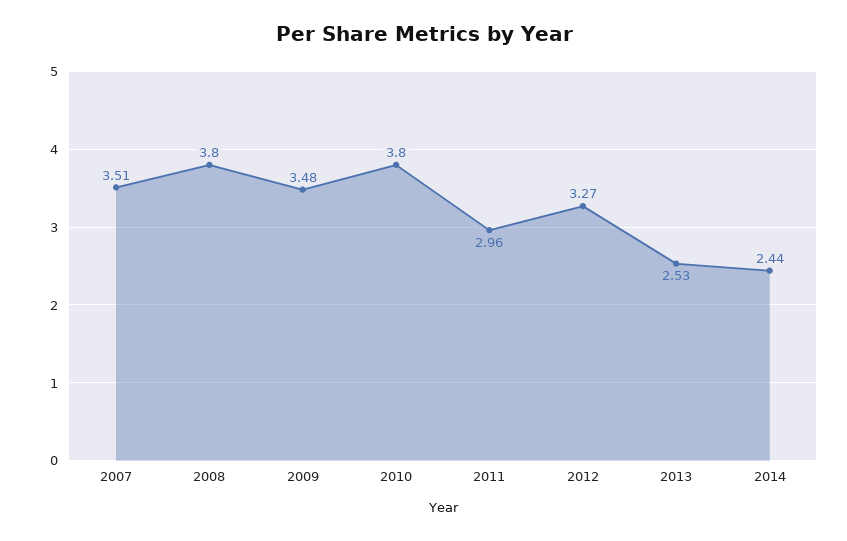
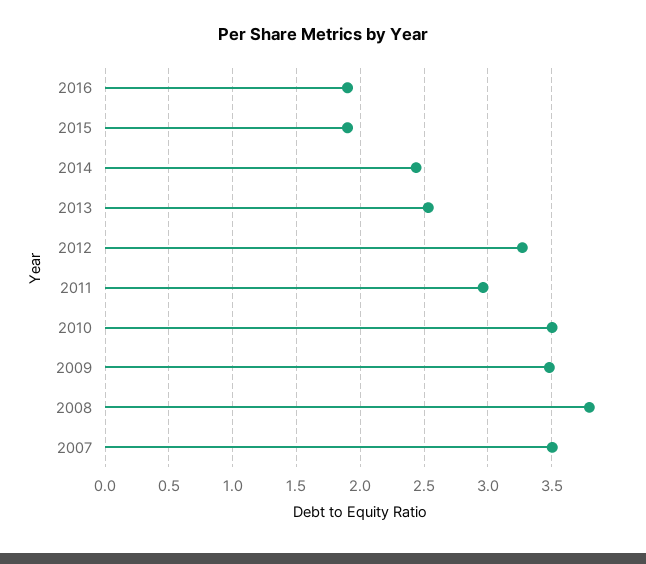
2010: 3.8 -> 3.5
2016: none -> 1.9
2015: none -> 1.9

